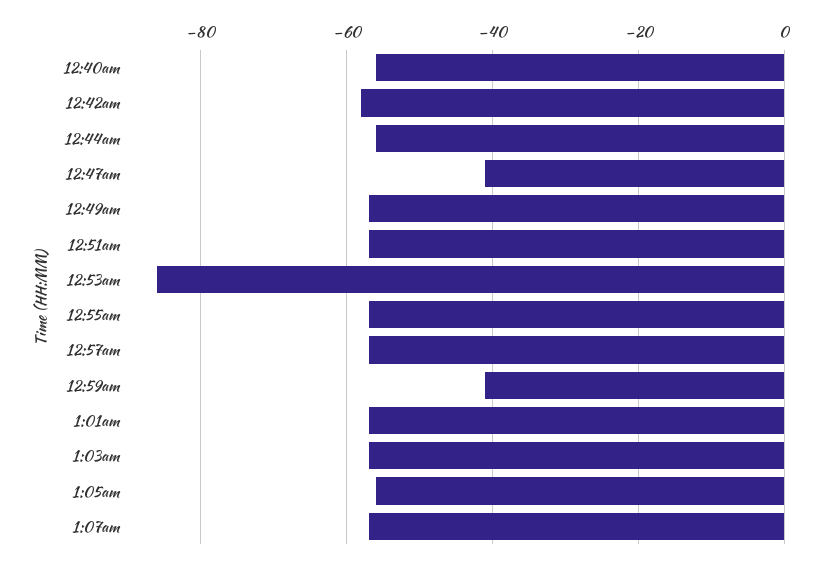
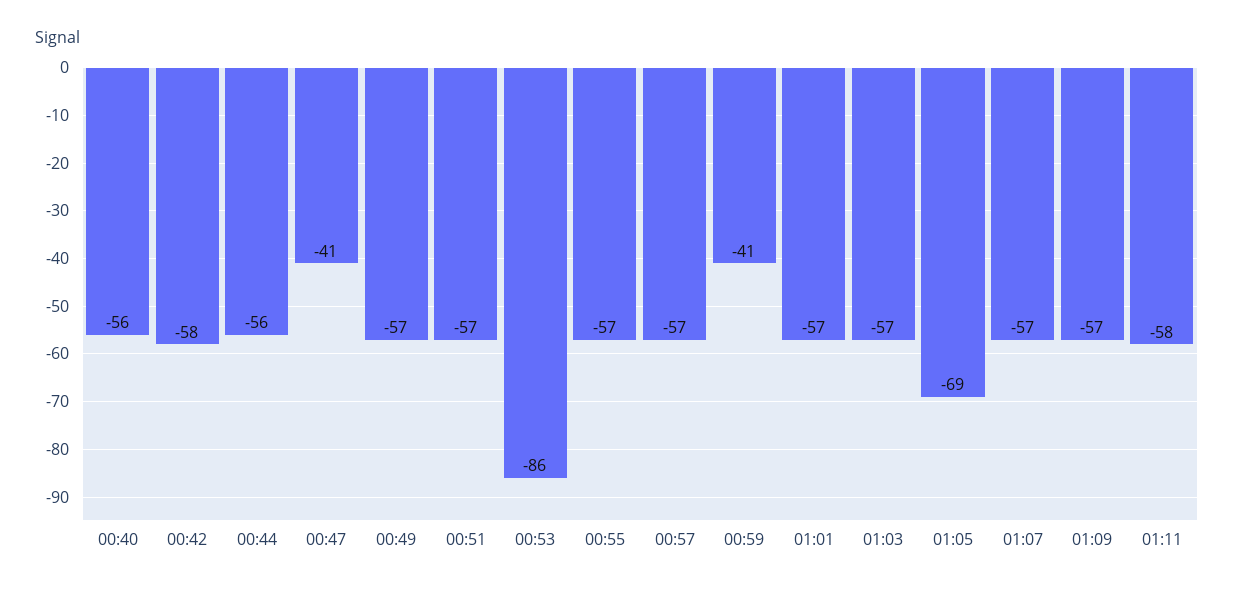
1:05am: -55 -> -69
01:09: none -> -57
01:11: none -> -58

